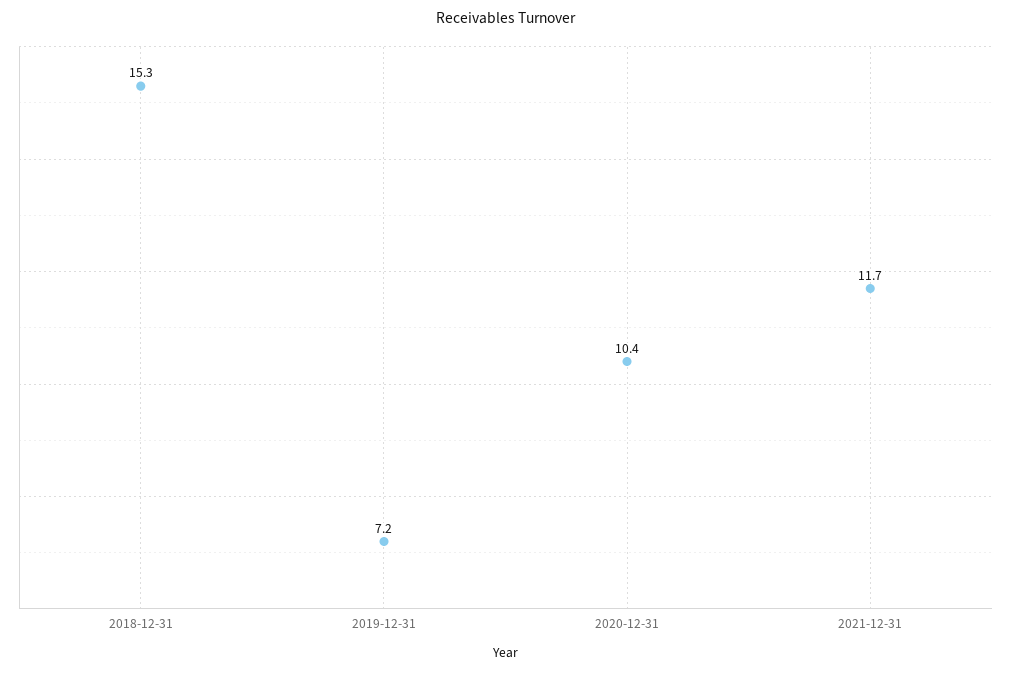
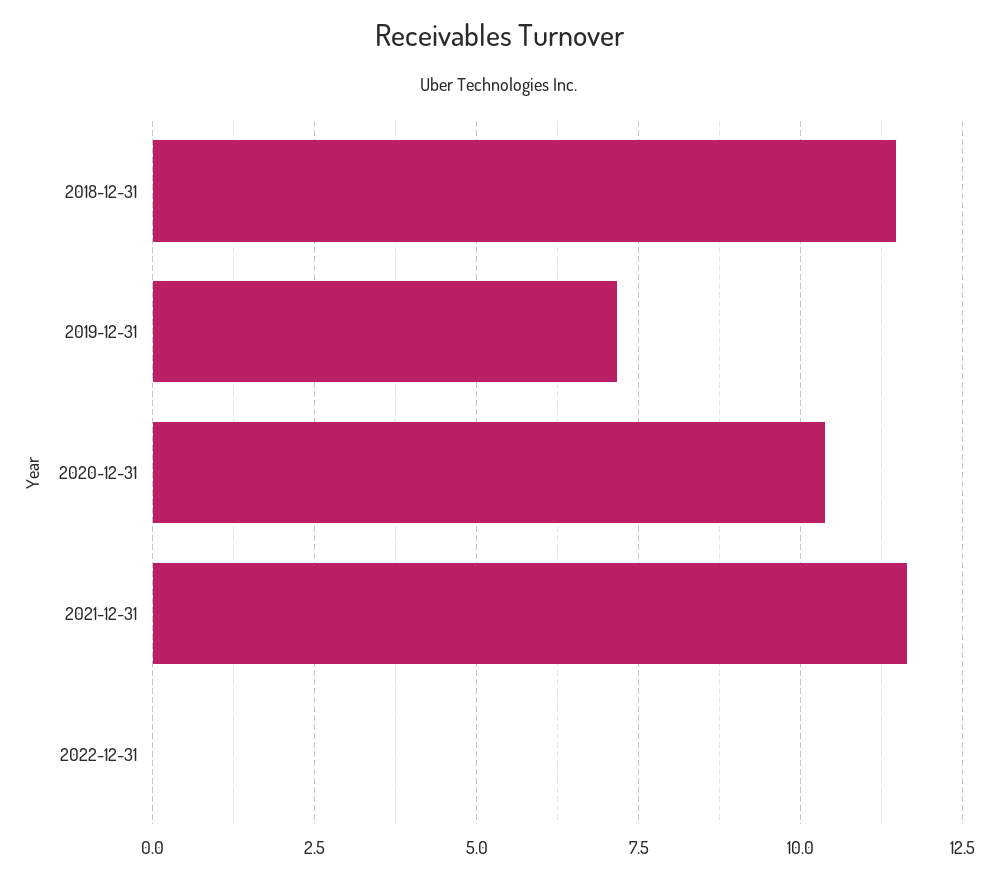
2018-12-31: 15.3 -> 11.5
2022-12-31: none -> 0

